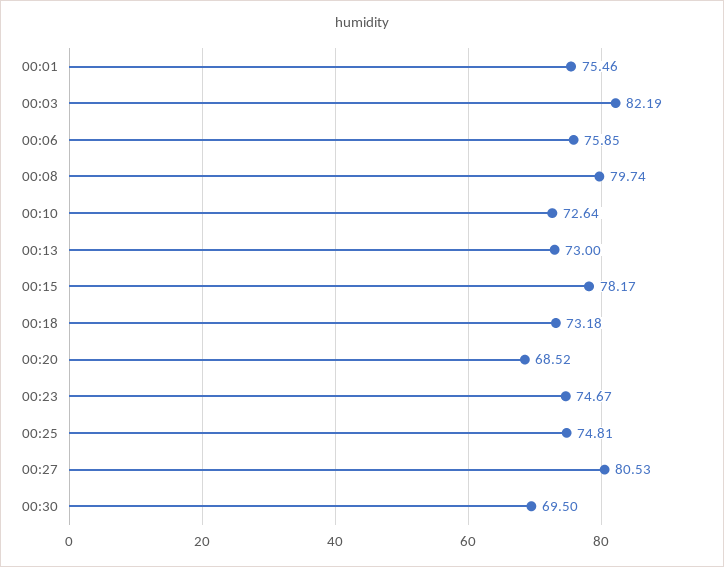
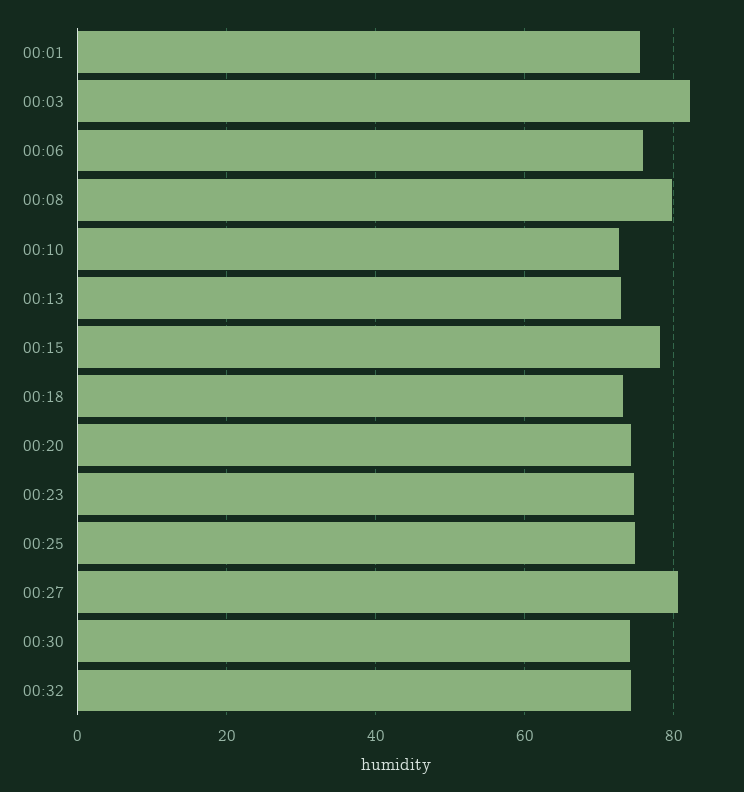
00:20: 68.52 -> 74
00:30: 69.5 -> 74
00:32: none -> 74

